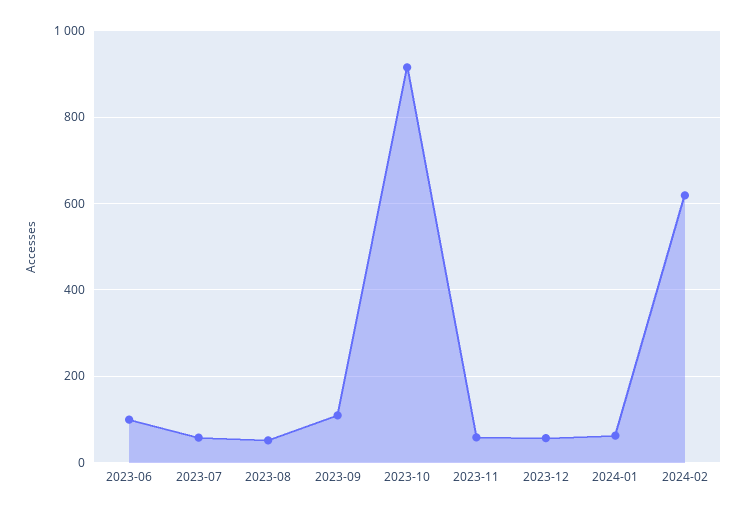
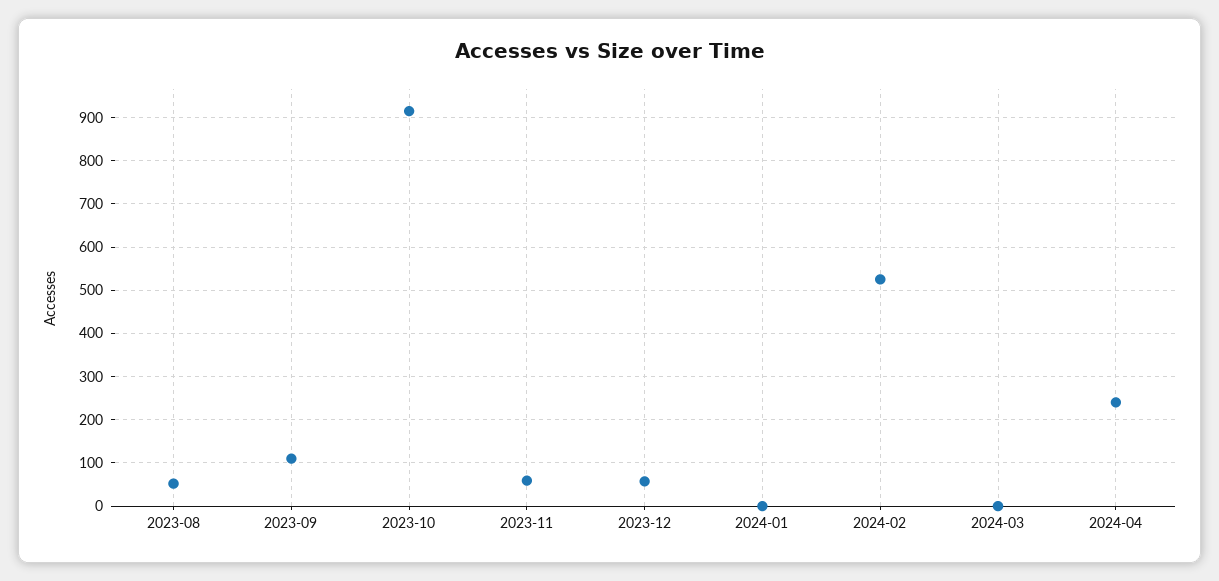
2023-06: 100 -> none
2023-07: 60 -> none
2024-01: 60 -> 0
2024-02: 620 -> 520
2024-03: none -> 0
2024-04: none -> 240

